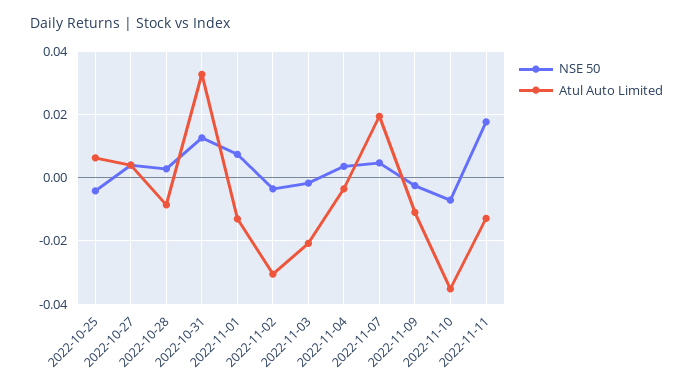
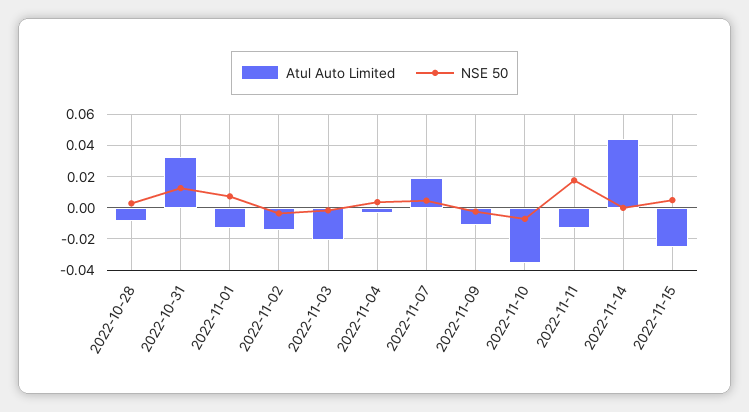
NSE 50, 2022-10-25: -0.004 -> none
Atul Auto Limited, 2022-10-25: 0.006 -> none
NSE 50, 2022-10-27: 0.004 -> none
Atul Auto Limited, 2022-10-27: 0.004 -> none
Atul Auto Limited, 2022-11-02: -0.03 -> -0.015
Atul Auto Limited, 2022-11-14: none -> 0.045
NSE 50, 2022-11-14: none -> 0
Atul Auto Limited, 2022-11-15: none -> -0.025
NSE 50, 2022-11-15: none -> 0.005

